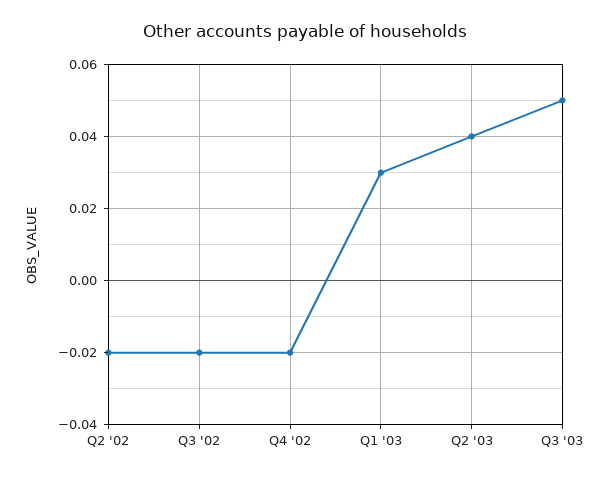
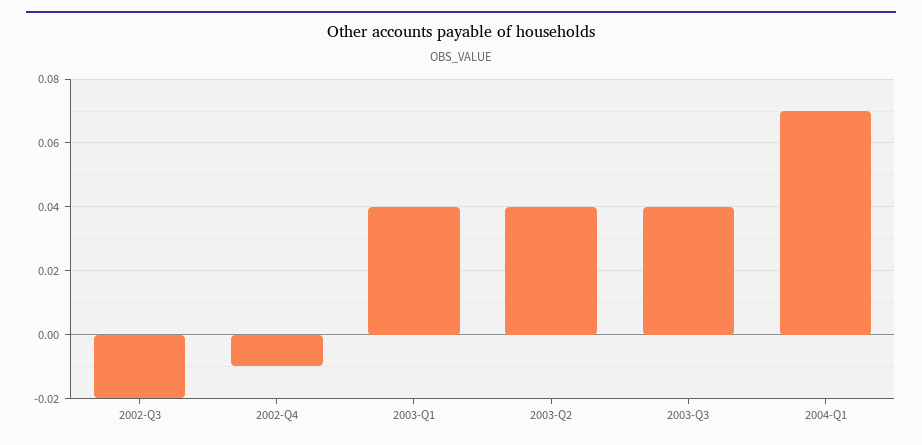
Q2 '02: -0.02 -> none
Q4 '02: -0.02 -> -0.01
Q1 '03: 0.03 -> 0.04
Q3 '03: 0.05 -> 0.04
2004-Q1: none -> 0.07

